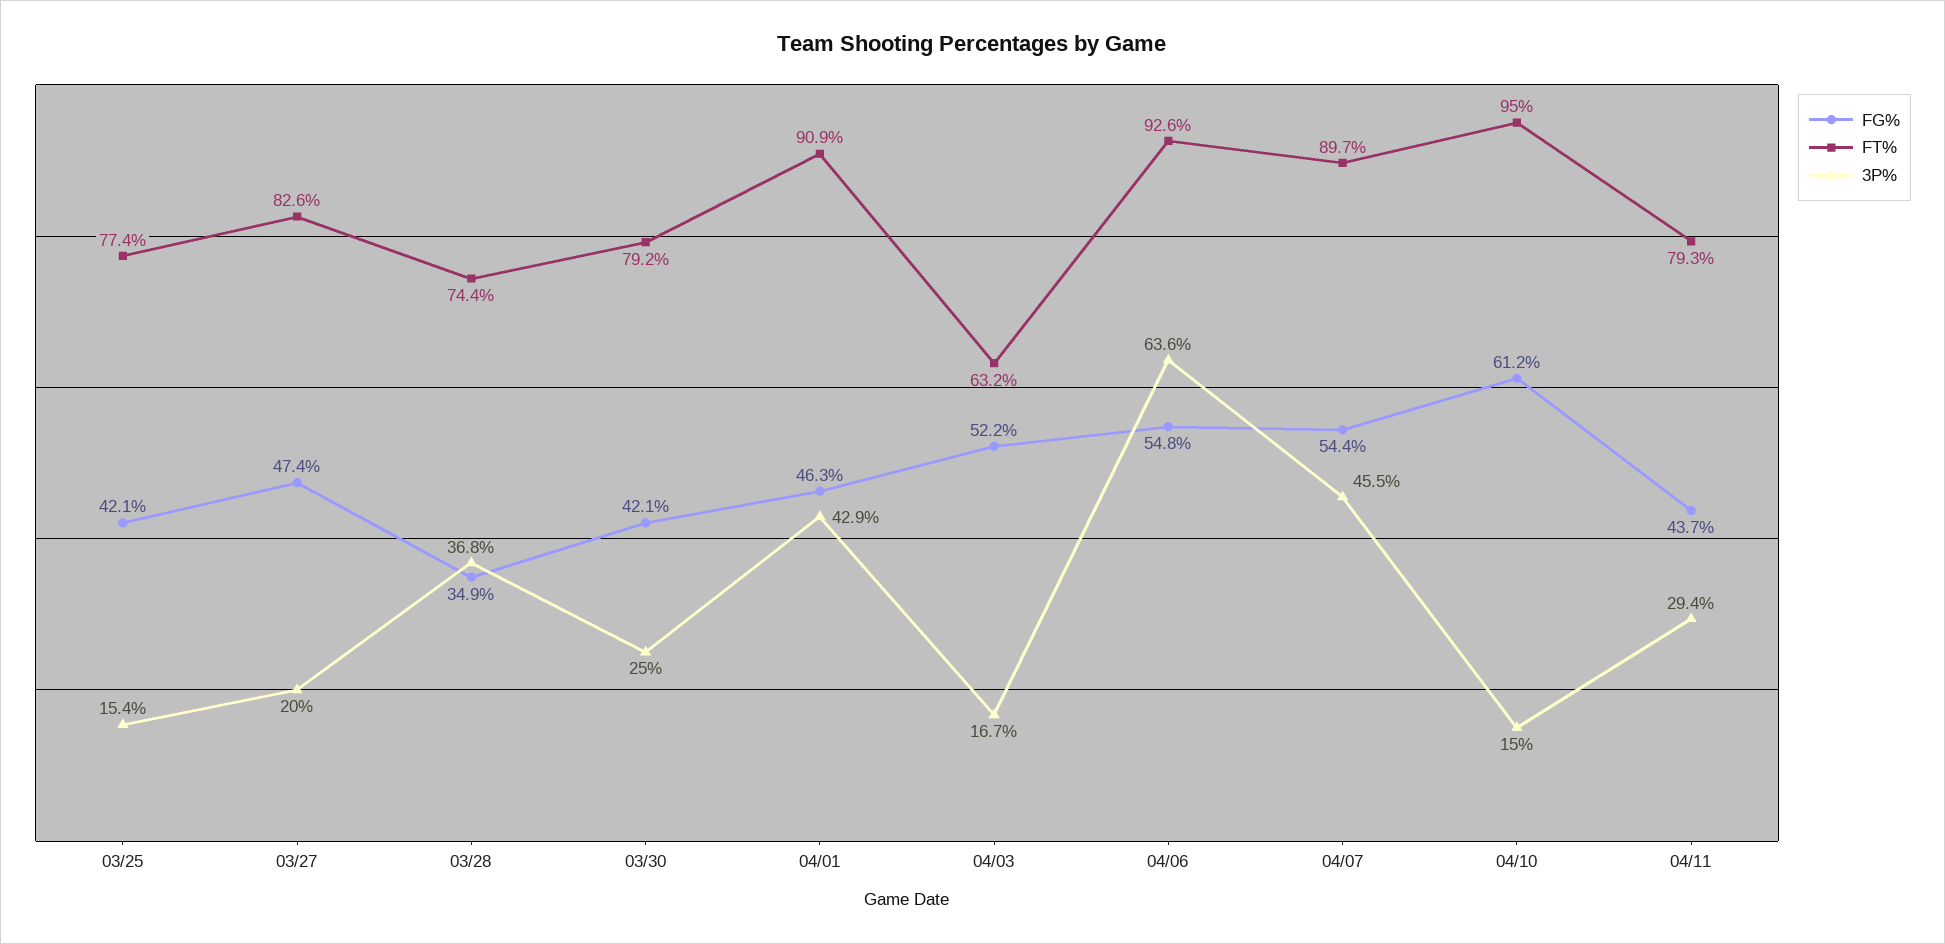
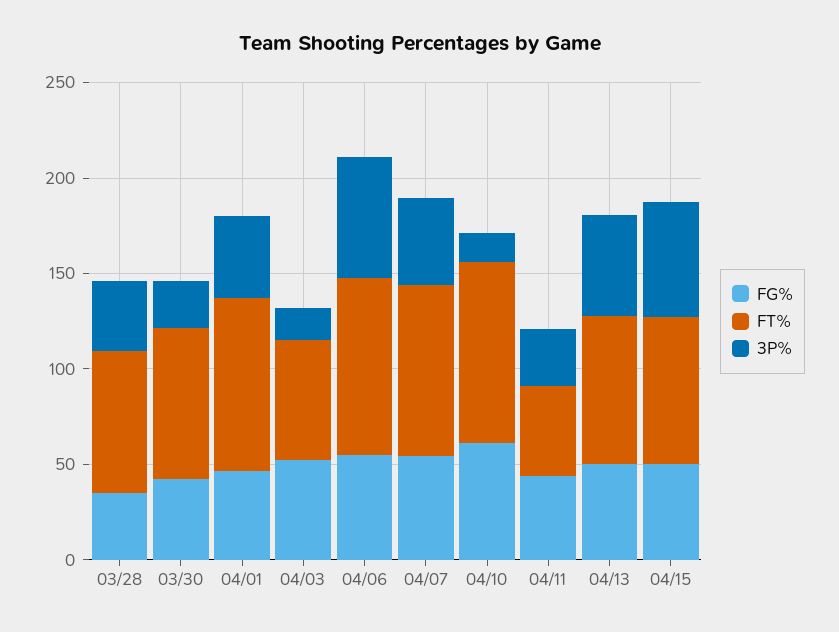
FG%, 03/25: 42.1 -> none
FT%, 03/25: 77.4 -> none
3P%, 03/25: 15.4 -> none
FG%, 03/27: 47.4 -> none
FT%, 03/27: 82.6 -> none
3P%, 03/27: 20 -> none
FT%, 04/11: 79.3 -> 50
FG%, 04/13: none -> 50
FT%, 04/13: none -> 80
3P%, 04/13: none -> 50
FG%, 04/15: none -> 50
FT%, 04/15: none -> 80
3P%, 04/15: none -> 60

